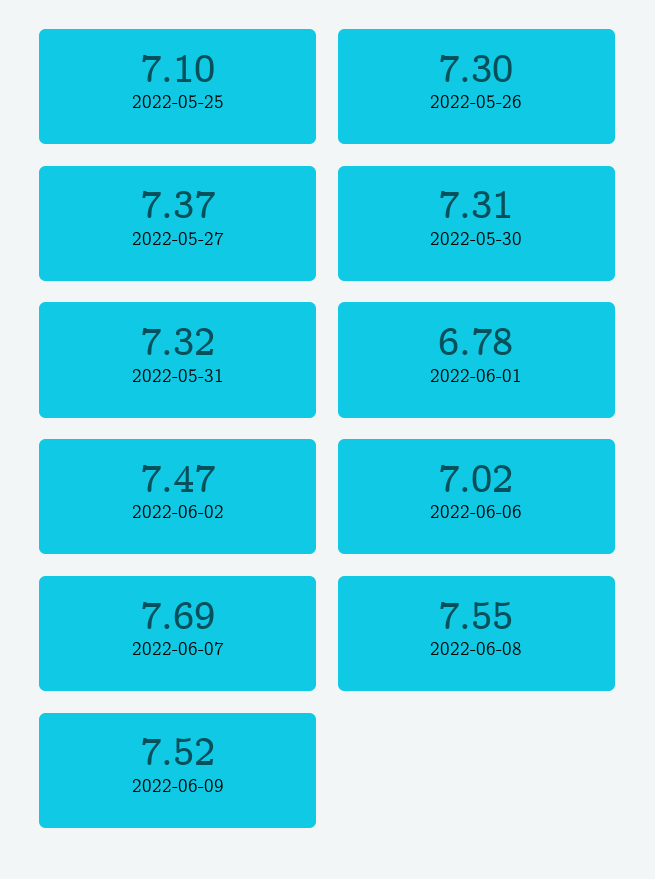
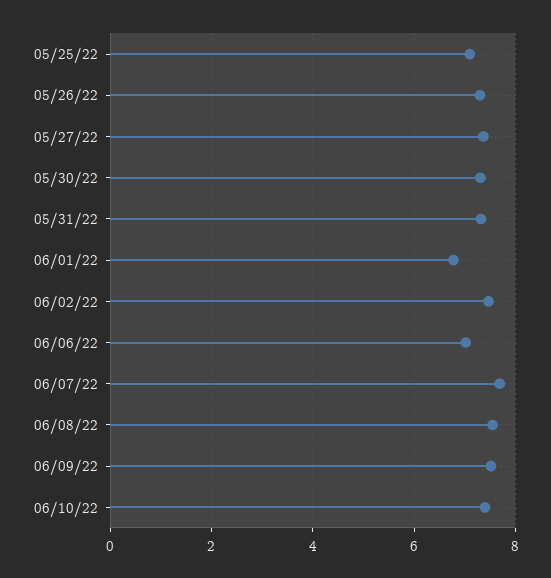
06/10/22: none -> 7.4

